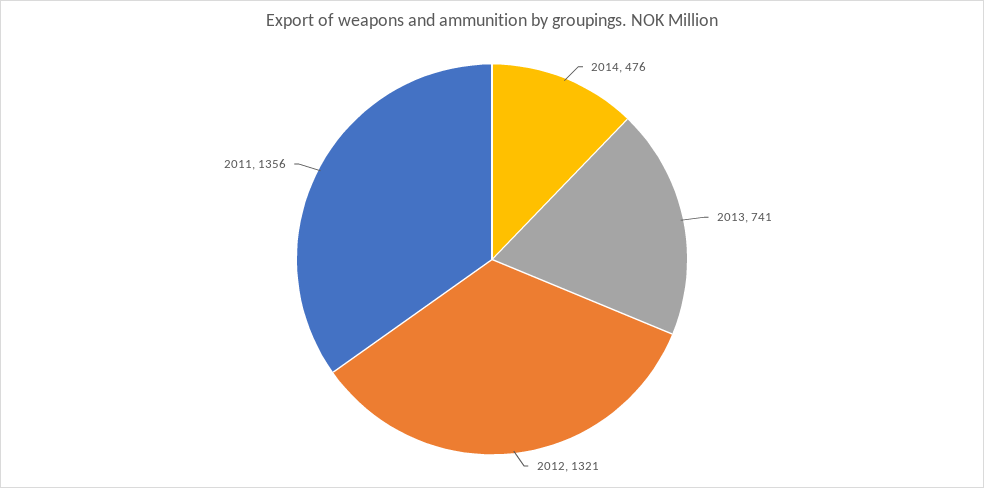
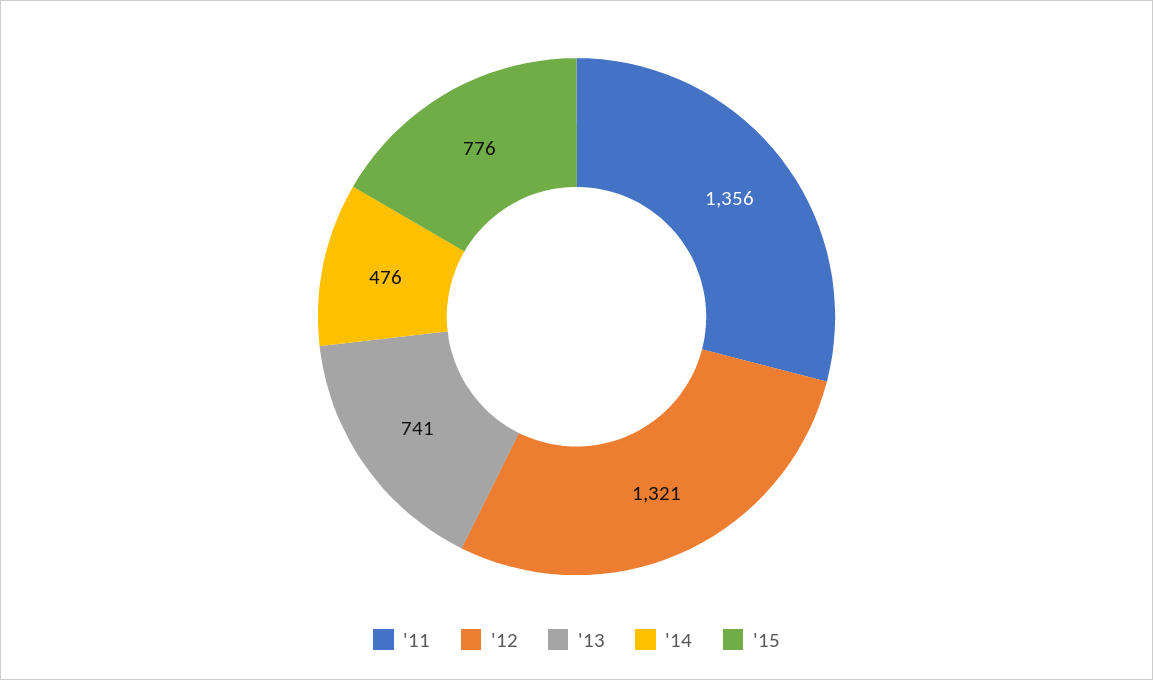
'15: none -> 776

